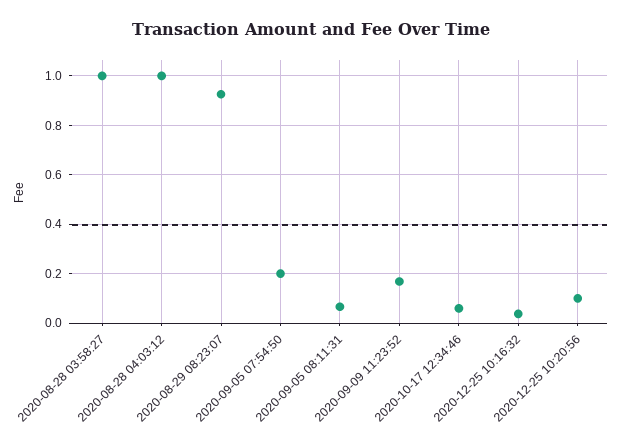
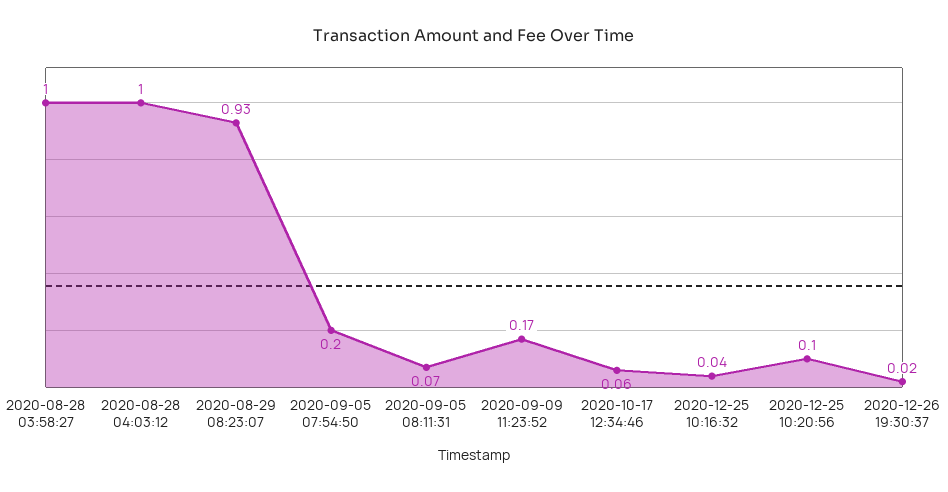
2020-12-26 19:30:37: none -> 0.02

